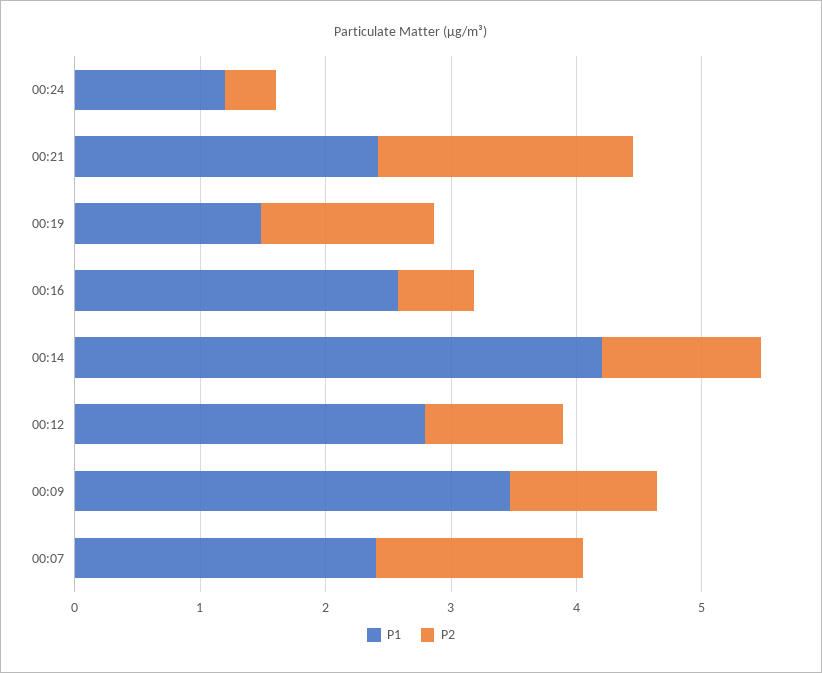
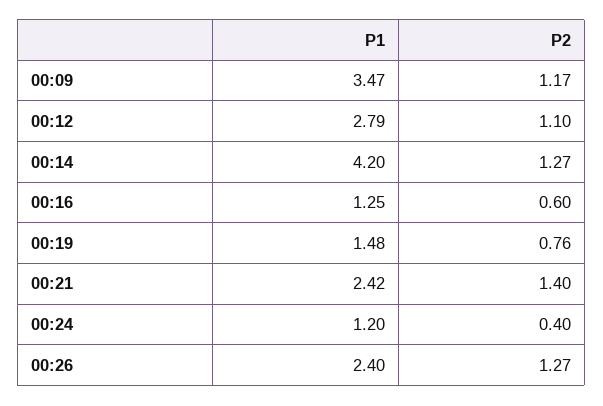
P2, 00:21: 2 -> 1.4
P2, 00:19: 1.4 -> 0.76
P1, 00:16: 2.6 -> 1.25
P1, 00:07: 2.4 -> none
P2, 00:07: 1.6 -> none
P1, 00:26: none -> 2.4
P2, 00:26: none -> 1.27

